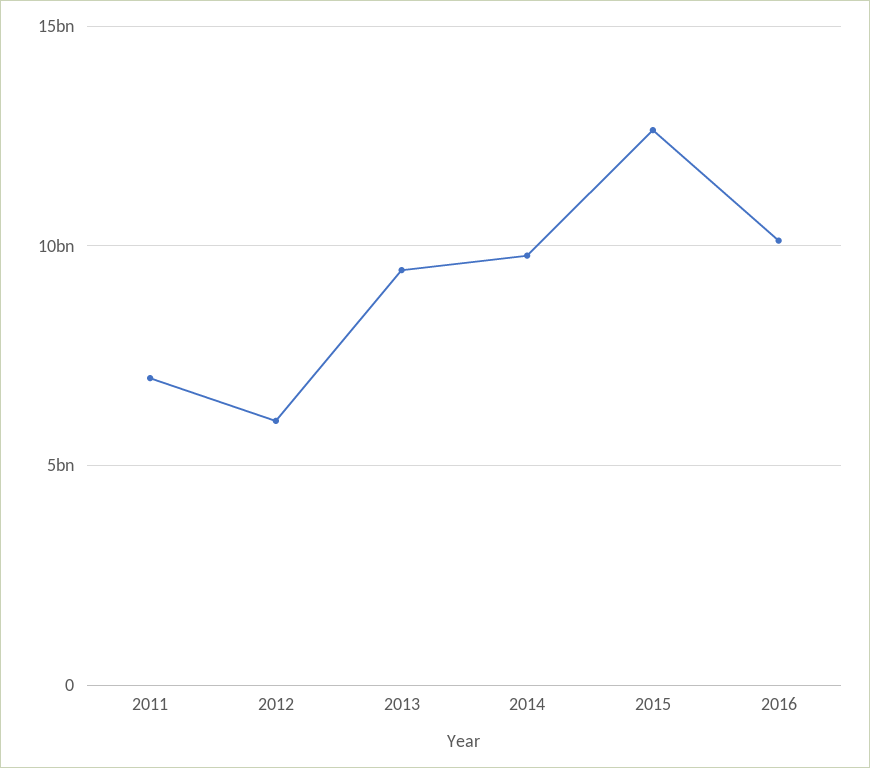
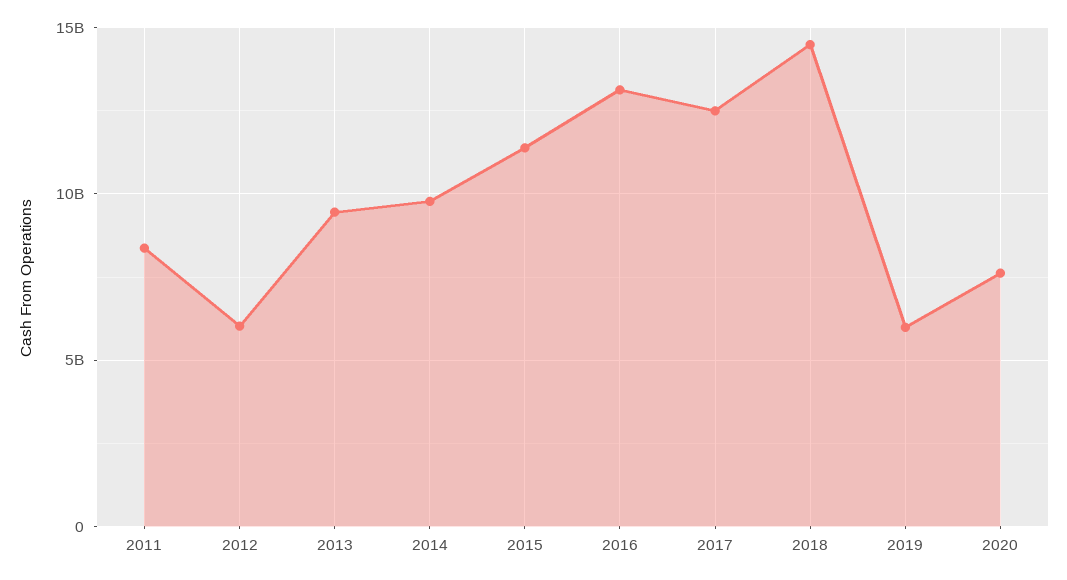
2011: 7000000000 -> 8500000000
2015: 12500000000 -> 11500000000
2016: 10000000000 -> 13000000000
2017: none -> 12500000000
2018: none -> 14500000000
2019: none -> 6000000000
2020: none -> 7500000000

